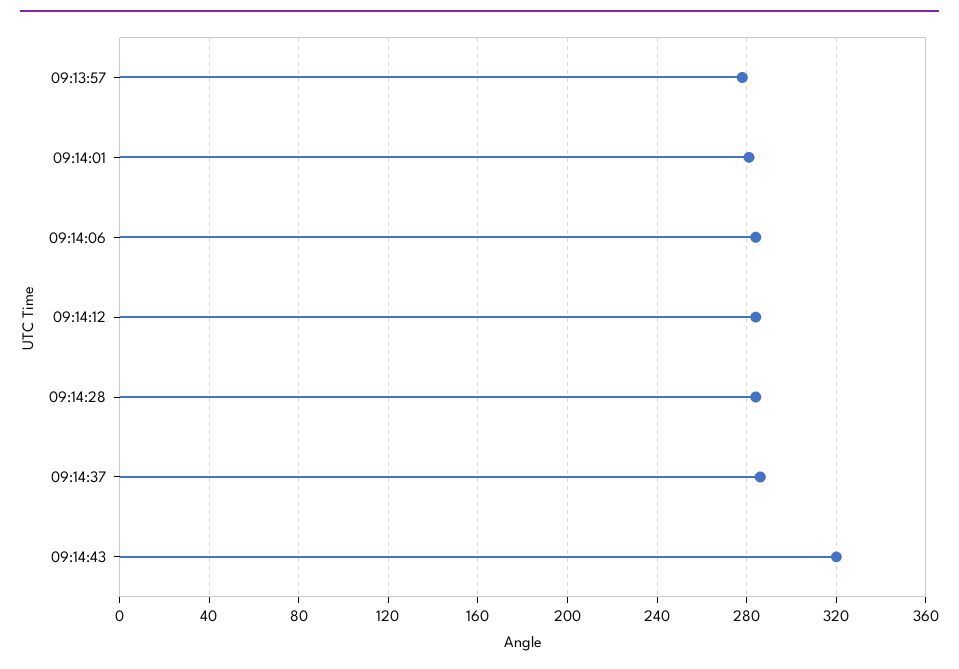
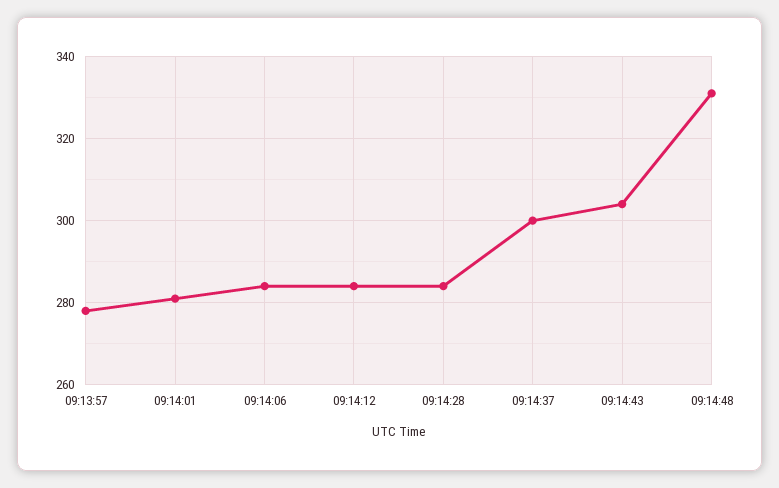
09:14:37: 285 -> 300
09:14:43: 320 -> 305
09:14:48: none -> 330

